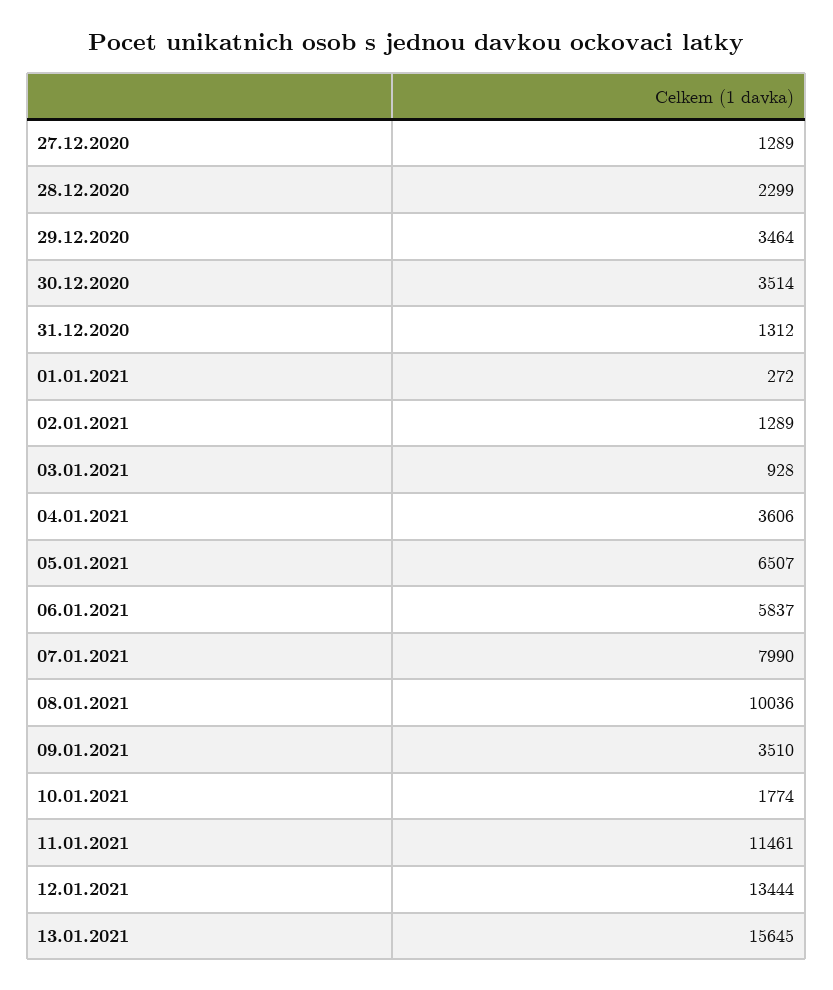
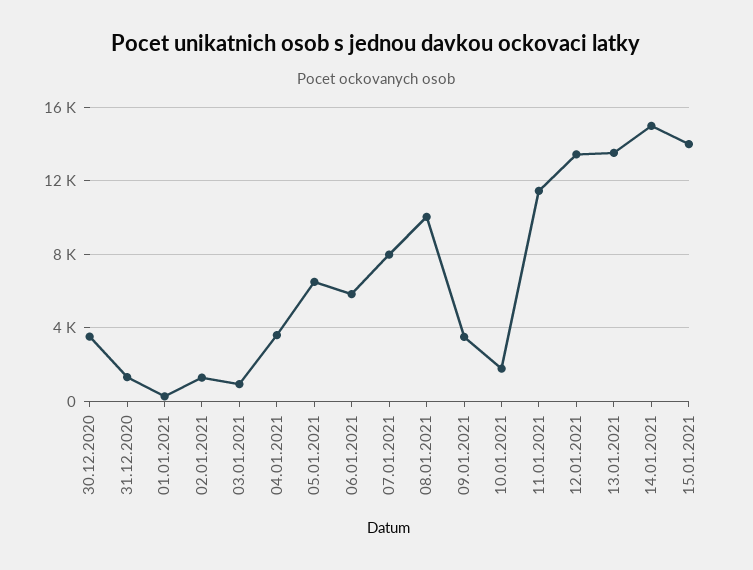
27.12.2020: 1289 -> none
28.12.2020: 2299 -> none
29.12.2020: 3464 -> none
13.01.2021: 15645 -> 13500
14.01.2021: none -> 15000
15.01.2021: none -> 14000

